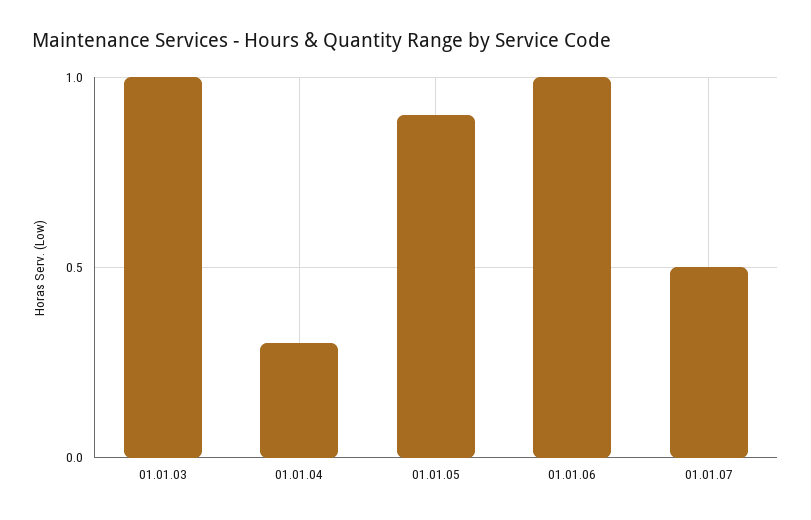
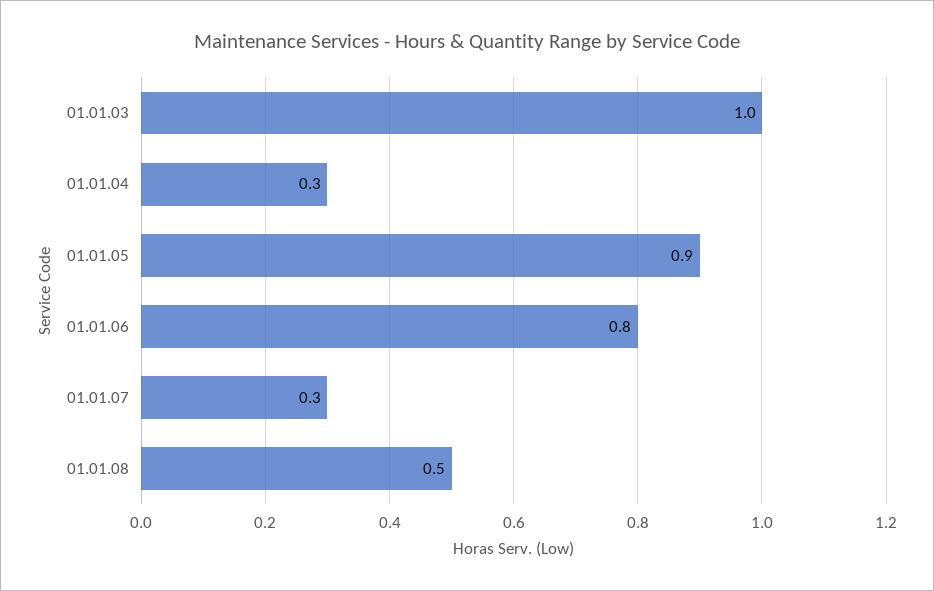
01.01.06: 1 -> 0.8
01.01.07: 0.5 -> 0.3
01.01.08: none -> 0.5

